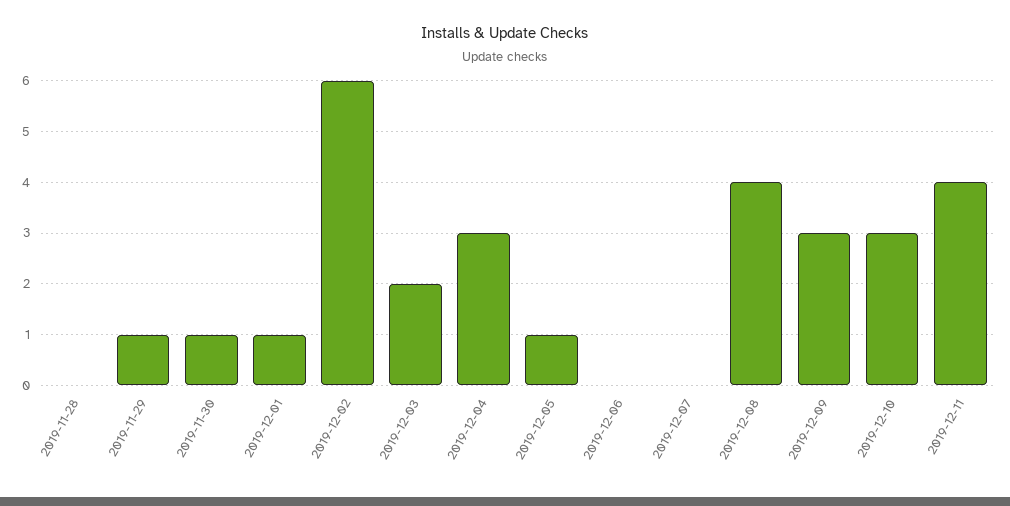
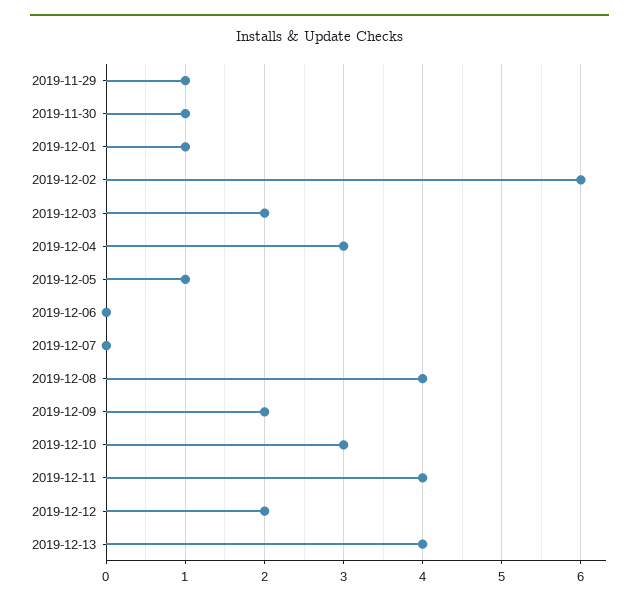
2019-11-28: 0 -> none
2019-12-09: 3 -> 2
2019-12-12: none -> 2
2019-12-13: none -> 4

